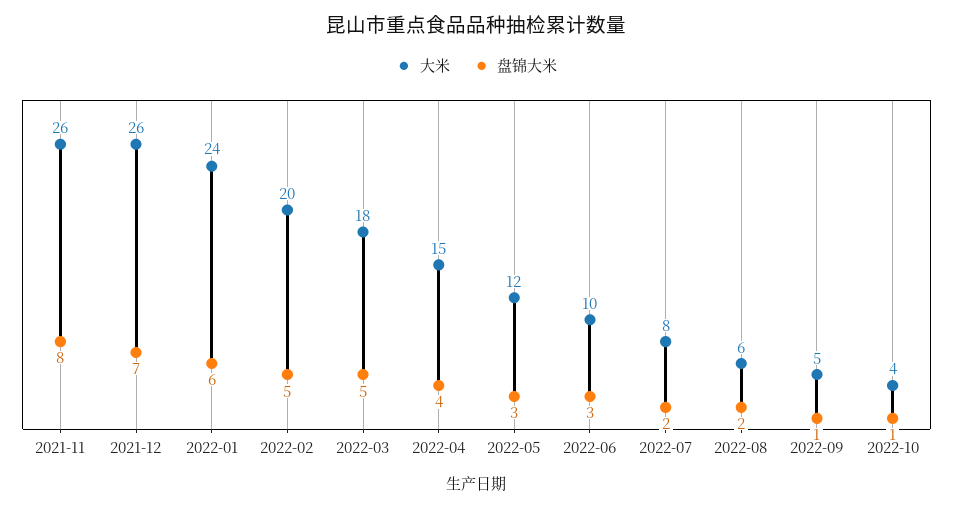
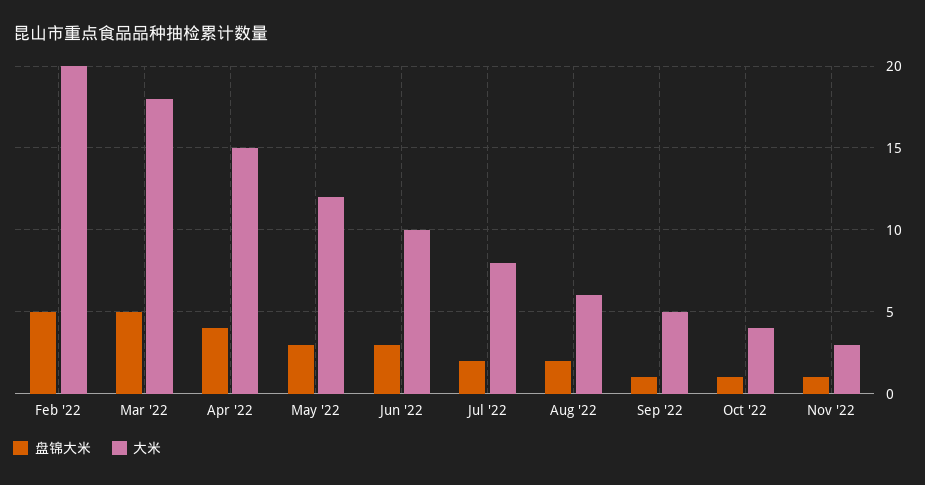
大米, 2021-11: 26 -> none
盘锦大米, 2021-11: 8 -> none
大米, 2021-12: 26 -> none
盘锦大米, 2021-12: 7 -> none
大米, 2022-01: 24 -> none
盘锦大米, 2022-01: 6 -> none
盘锦大米, Nov '22: none -> 1
大米, Nov '22: none -> 3

